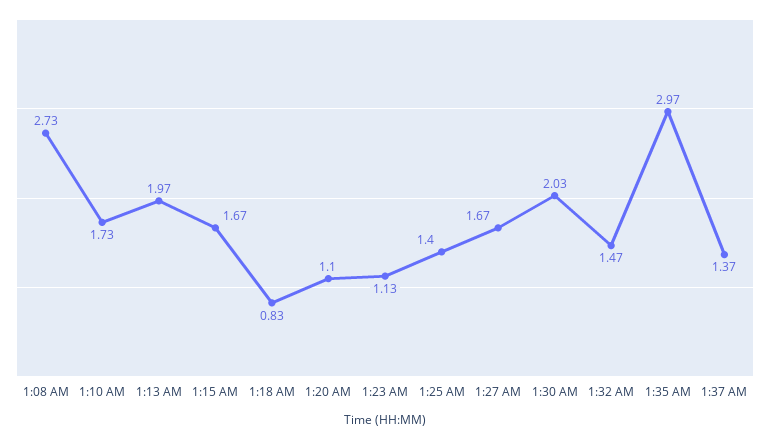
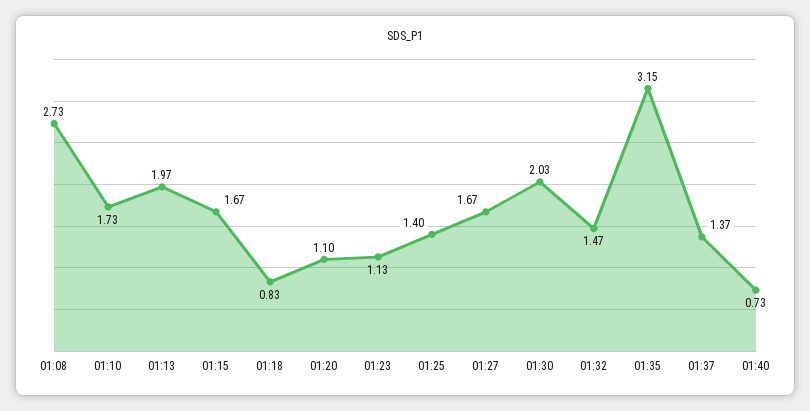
1:35 AM: 2.97 -> 3.15
01:40: none -> 0.73

